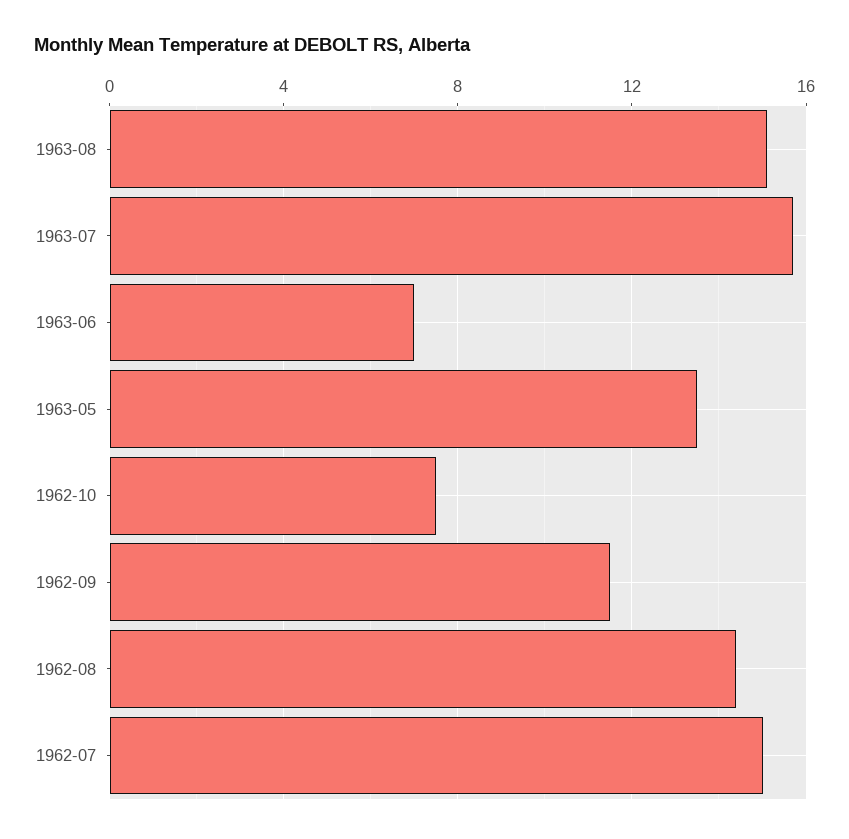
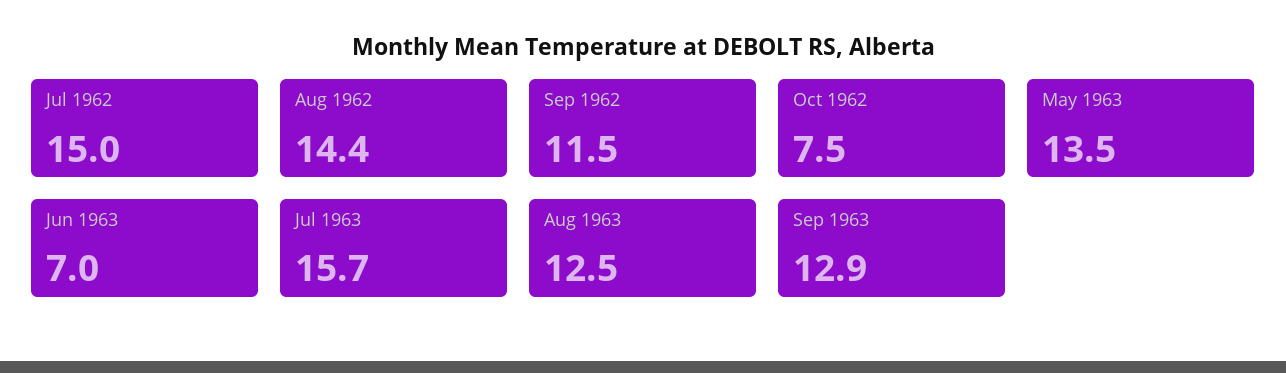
1963-08: 15 -> 12.5
Sep 1963: none -> 12.9

